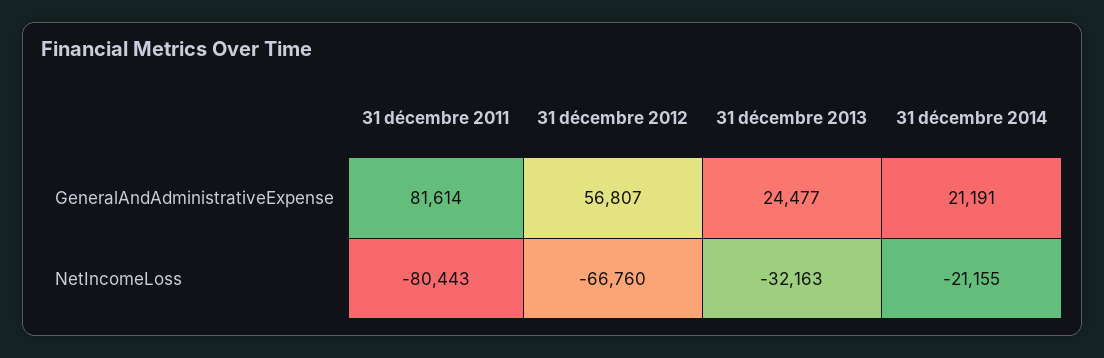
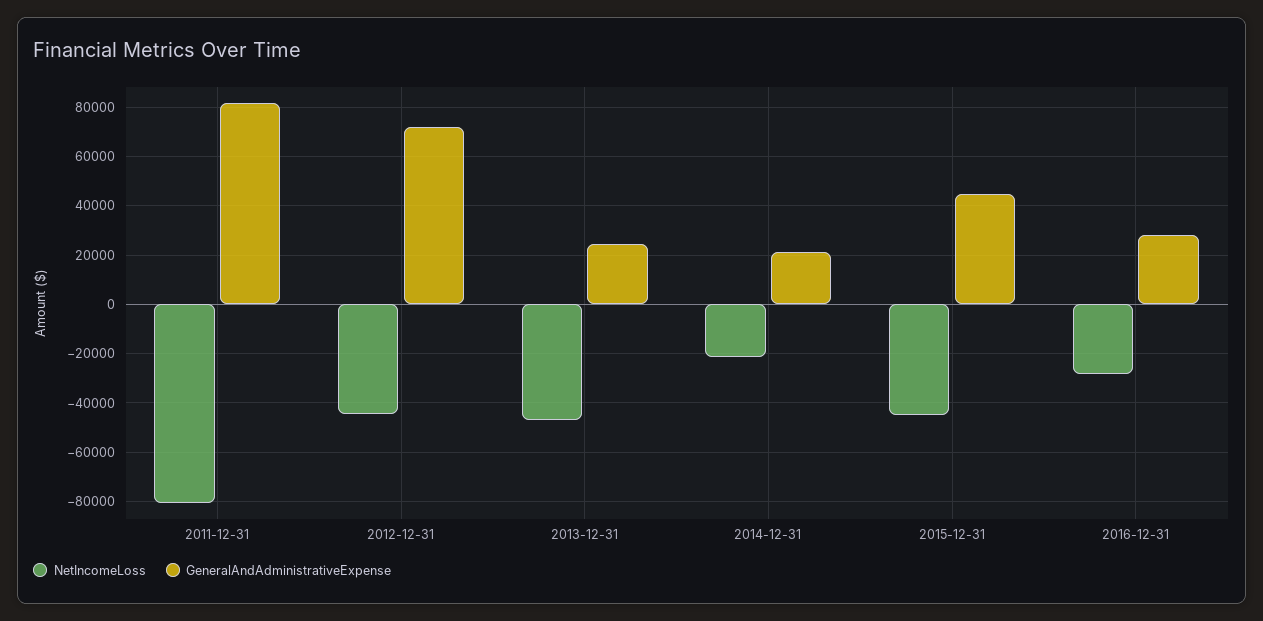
GeneralAndAdministrativeExpense, 31 décembre 2012: 56807 -> 72500
NetIncomeLoss, 31 décembre 2012: -66760 -> -45000
NetIncomeLoss, 31 décembre 2013: -32163 -> -47500
NetIncomeLoss, 2015-12-31: none -> -45000
GeneralAndAdministrativeExpense, 2015-12-31: none -> 45000
NetIncomeLoss, 2016-12-31: none -> -27500
GeneralAndAdministrativeExpense, 2016-12-31: none -> 27500

